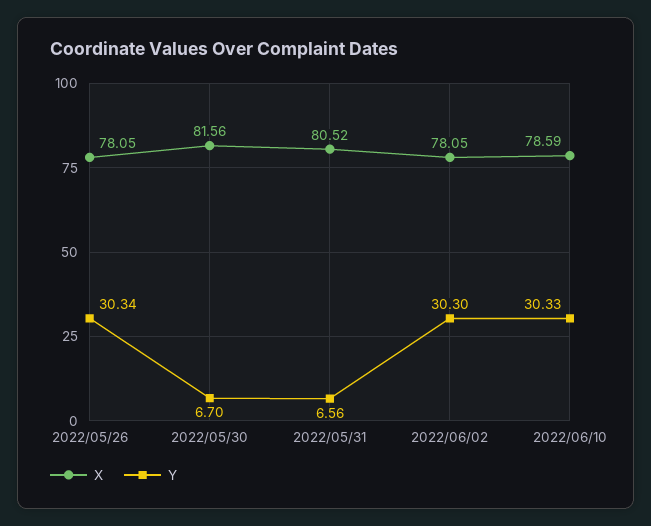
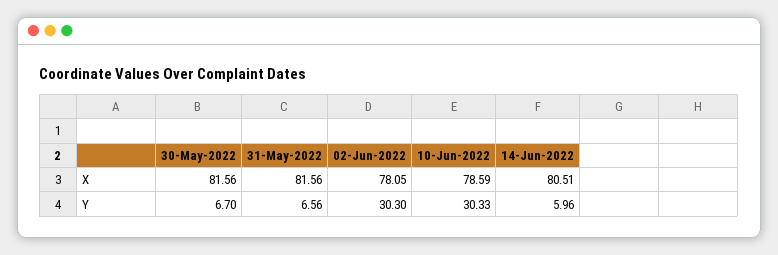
X, 2022/05/26: 78.05 -> none
Y, 2022/05/26: 30.34 -> none
X, 2022/05/31: 80.52 -> 81.56
X, 14-Jun-2022: none -> 80.51
Y, 14-Jun-2022: none -> 5.96

